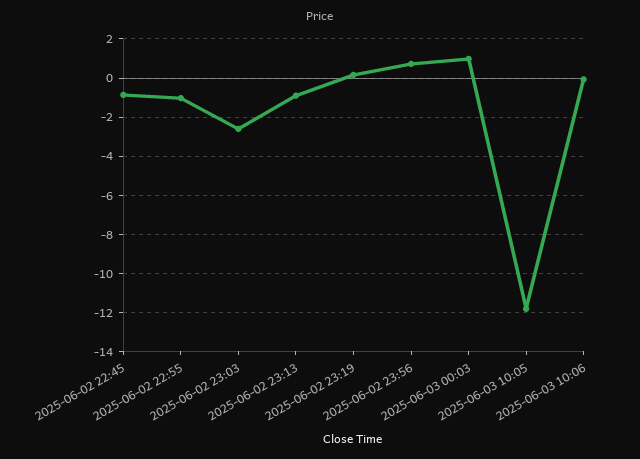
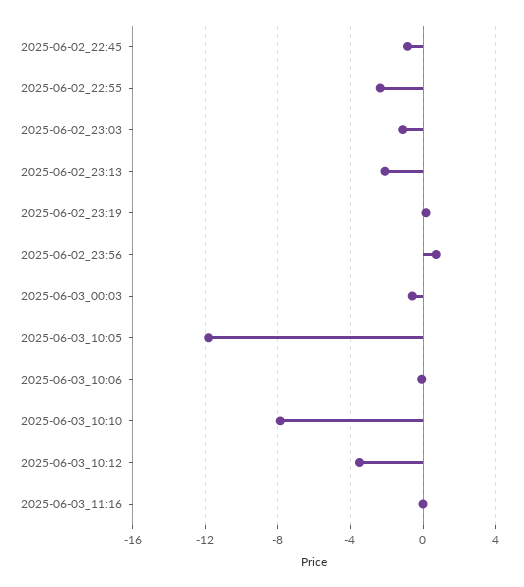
2025-06-02 22:55: -1 -> -2.5
2025-06-02 23:03: -2.5 -> -1
2025-06-02 23:13: -1 -> -2
2025-06-03 00:03: 1 -> -0.5
2025-06-03_10:10: none -> -8
2025-06-03_10:12: none -> -3.5
2025-06-03_11:16: none -> 0

